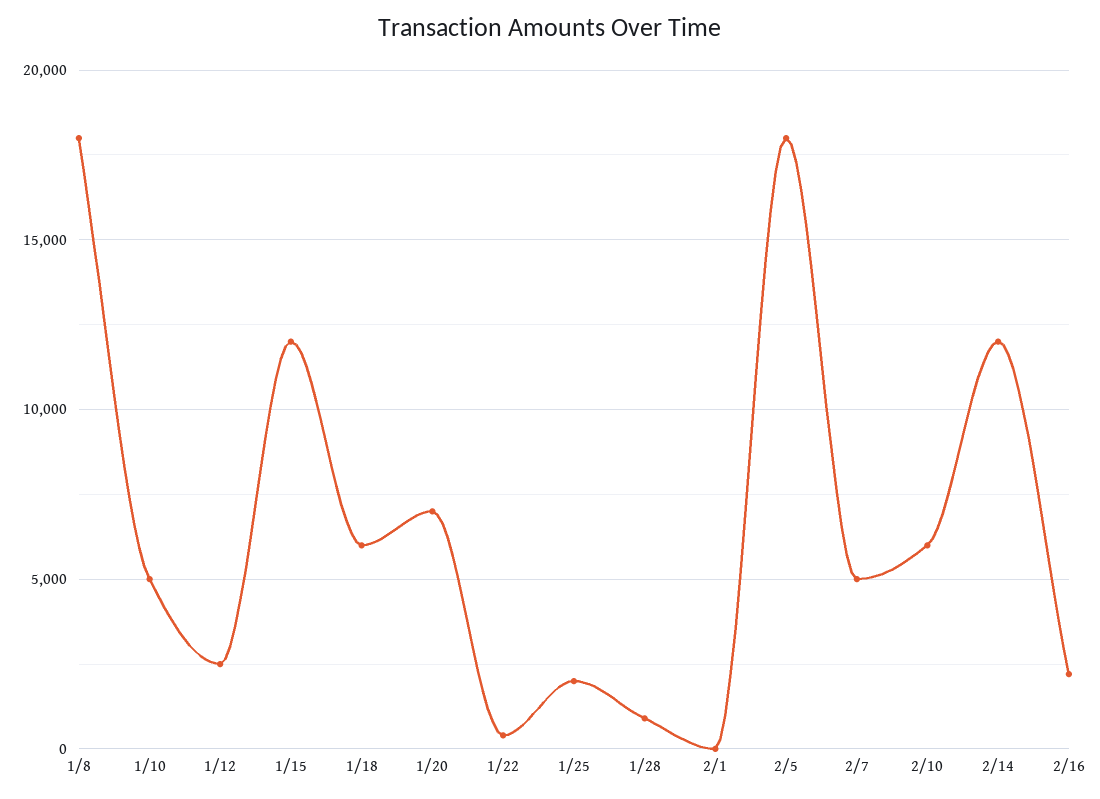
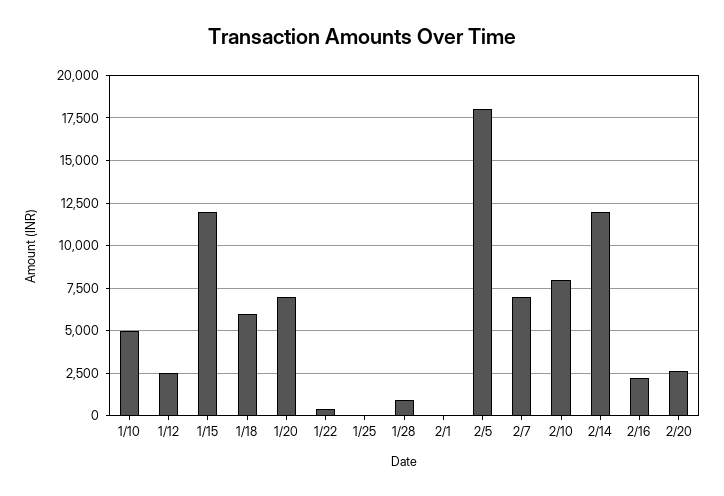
1/8: 18000 -> none
1/25: 2000 -> 0
2/7: 5000 -> 7000
2/10: 6000 -> 8000
2/20: none -> 2500

